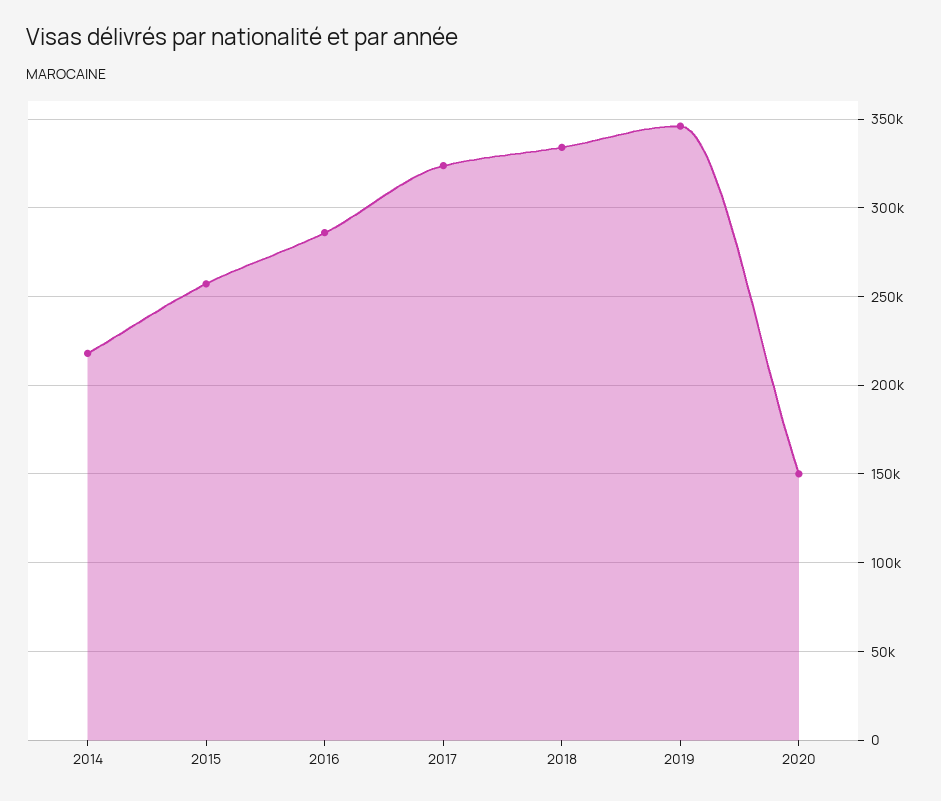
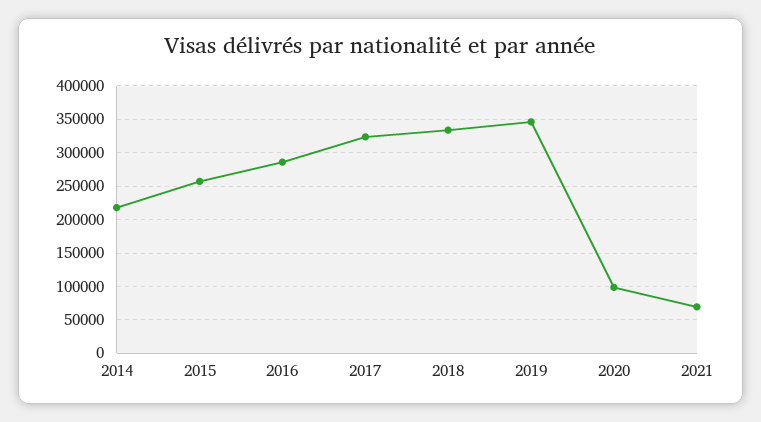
2020: 150000 -> 100000
2021: none -> 70000

